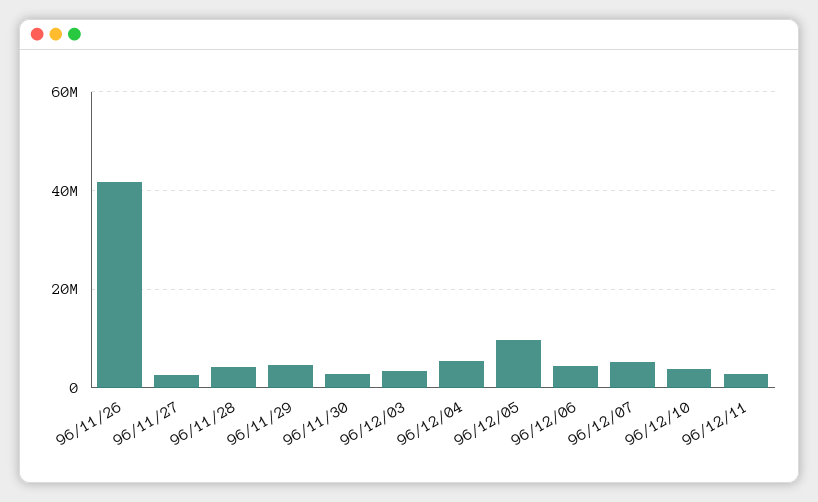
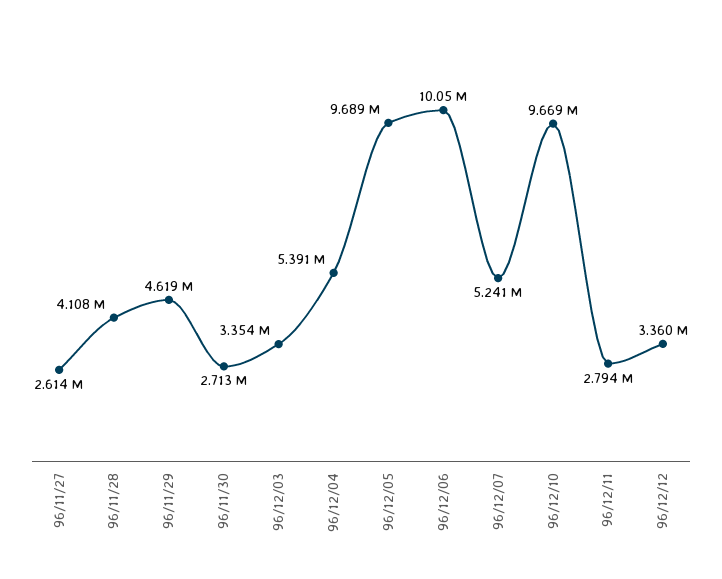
96/11/26: 42000000 -> none
96/12/06: 4000000 -> 10050000
96/12/10: 4000000 -> 9669000
96/12/12: none -> 3360000

